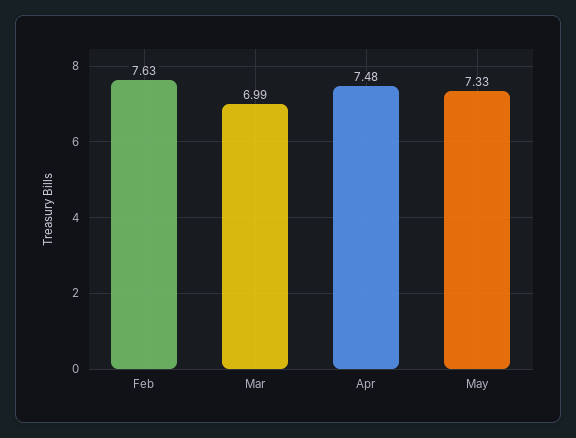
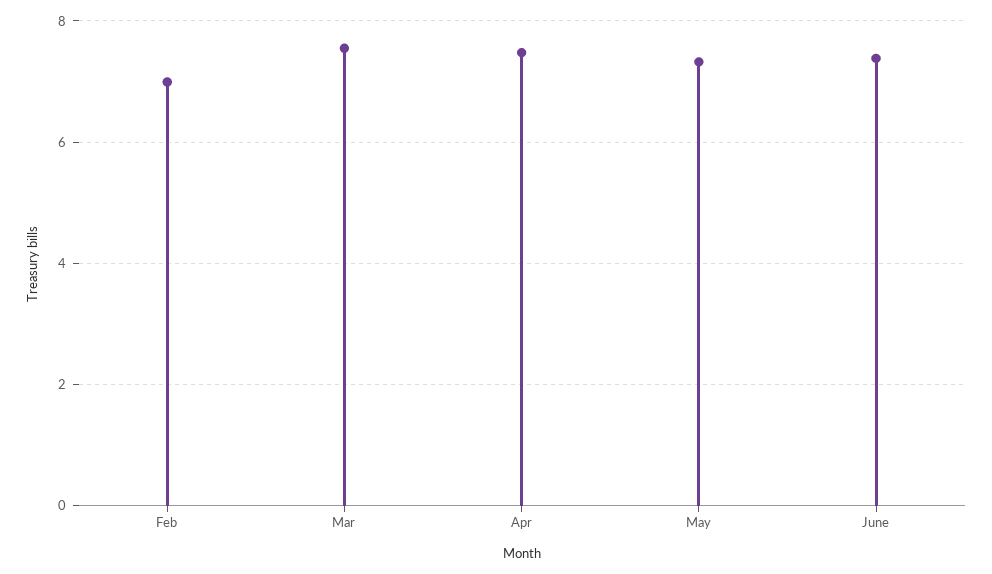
Feb: 7.63 -> 7
Mar: 6.99 -> 7.6
June: none -> 7.4

